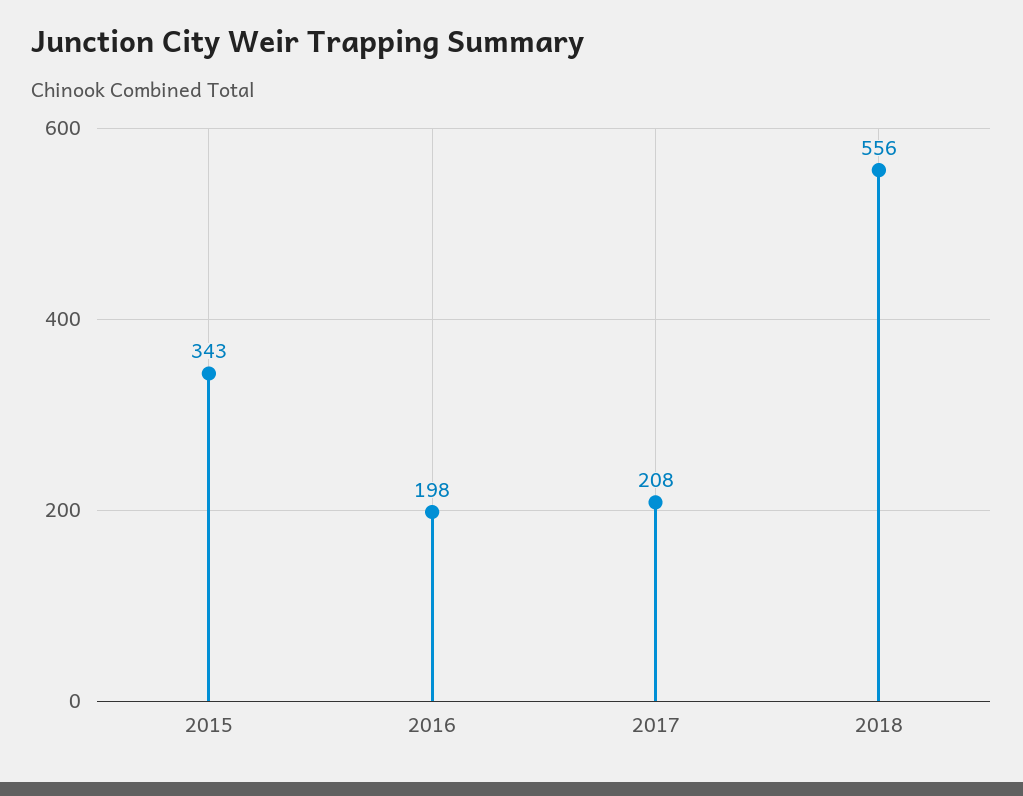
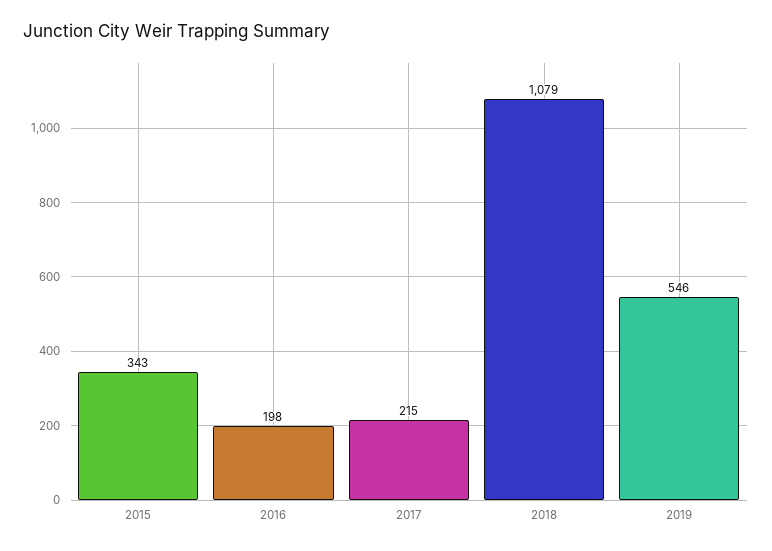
2017: 208 -> 215
2018: 556 -> 1079
2019: none -> 546

